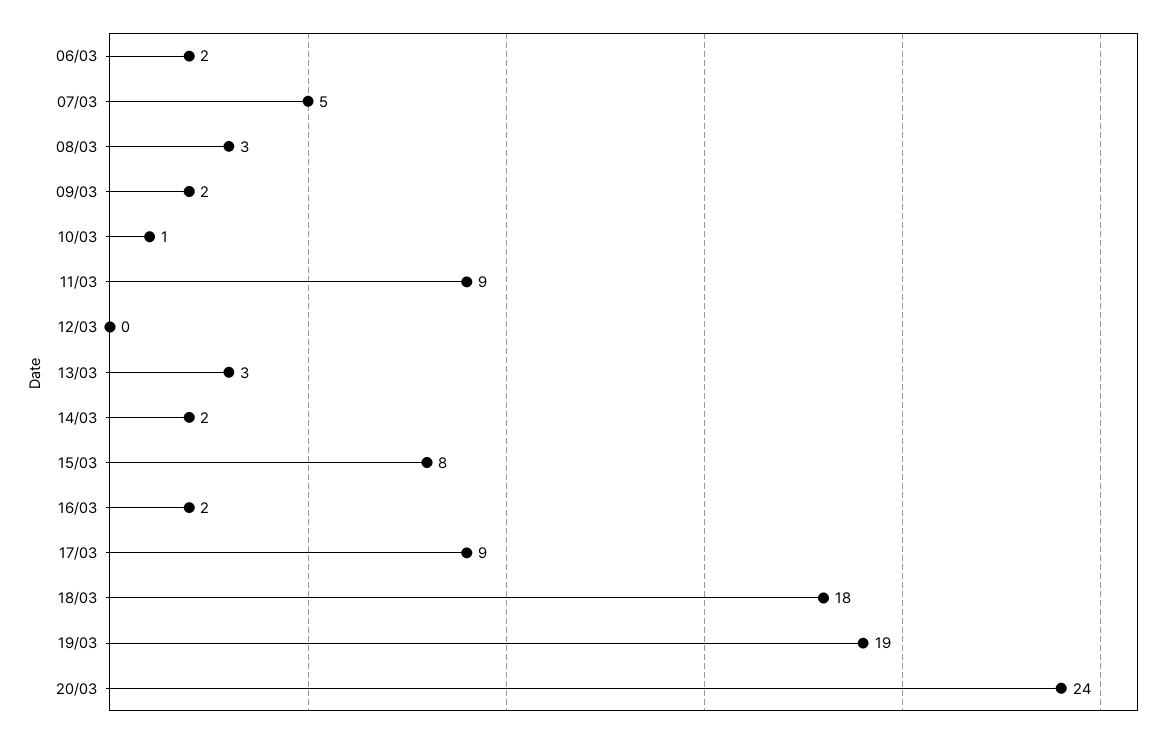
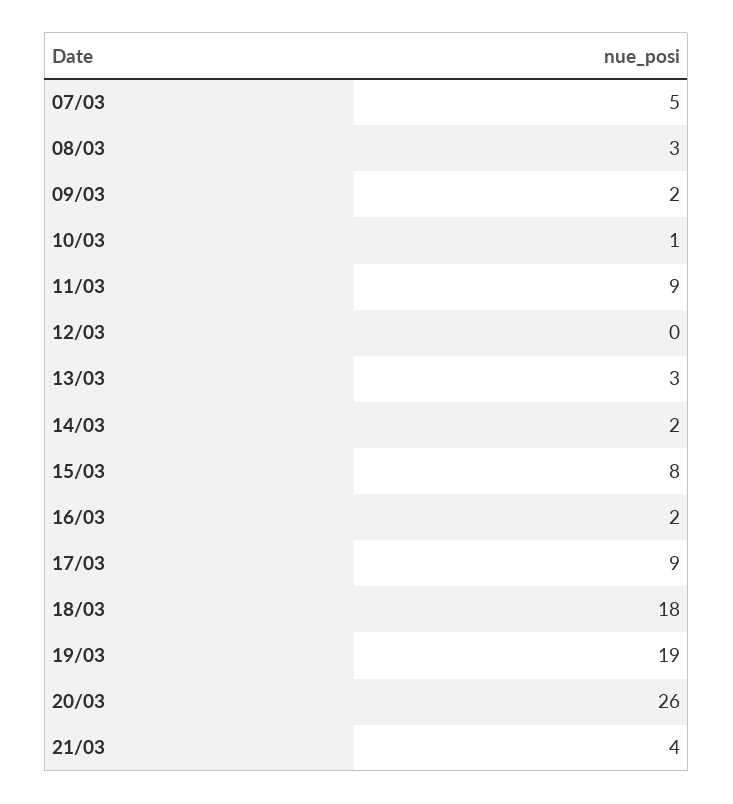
06/03: 2 -> none
20/03: 24 -> 26
21/03: none -> 4

